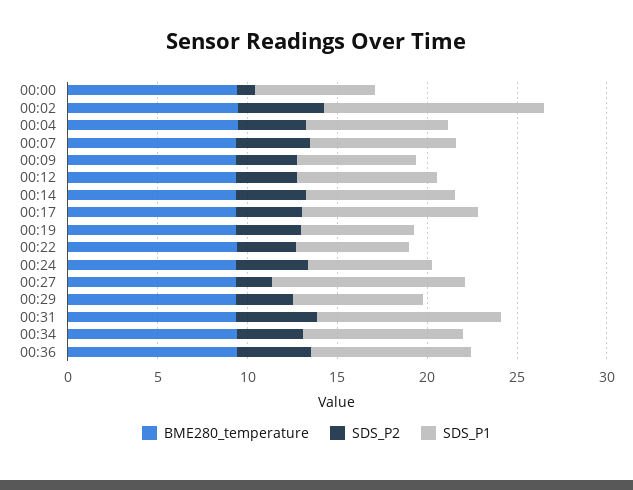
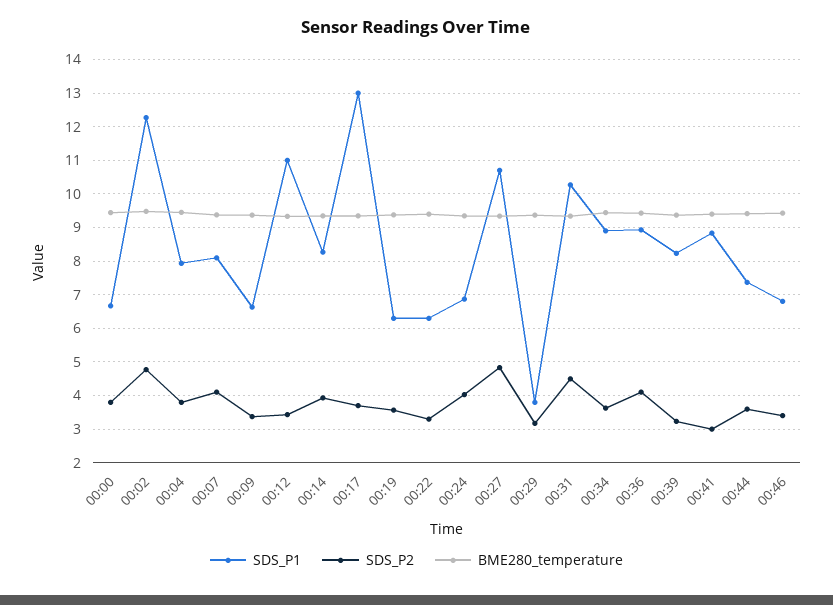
SDS_P2, 00:00: 1 -> 3.8
SDS_P1, 00:12: 8 -> 11
SDS_P1, 00:17: 10 -> 13
SDS_P2, 00:27: 2 -> 4.8
SDS_P1, 00:29: 7 -> 3.8
SDS_P1, 00:39: none -> 8.2
SDS_P2, 00:39: none -> 3.2
BME280_temperature, 00:39: none -> 9.4
SDS_P1, 00:41: none -> 8.8
SDS_P2, 00:41: none -> 3
BME280_temperature, 00:41: none -> 9.4
SDS_P1, 00:44: none -> 7.4
SDS_P2, 00:44: none -> 3.6
BME280_temperature, 00:44: none -> 9.4
SDS_P1, 00:46: none -> 6.8
SDS_P2, 00:46: none -> 3.4
BME280_temperature, 00:46: none -> 9.4

